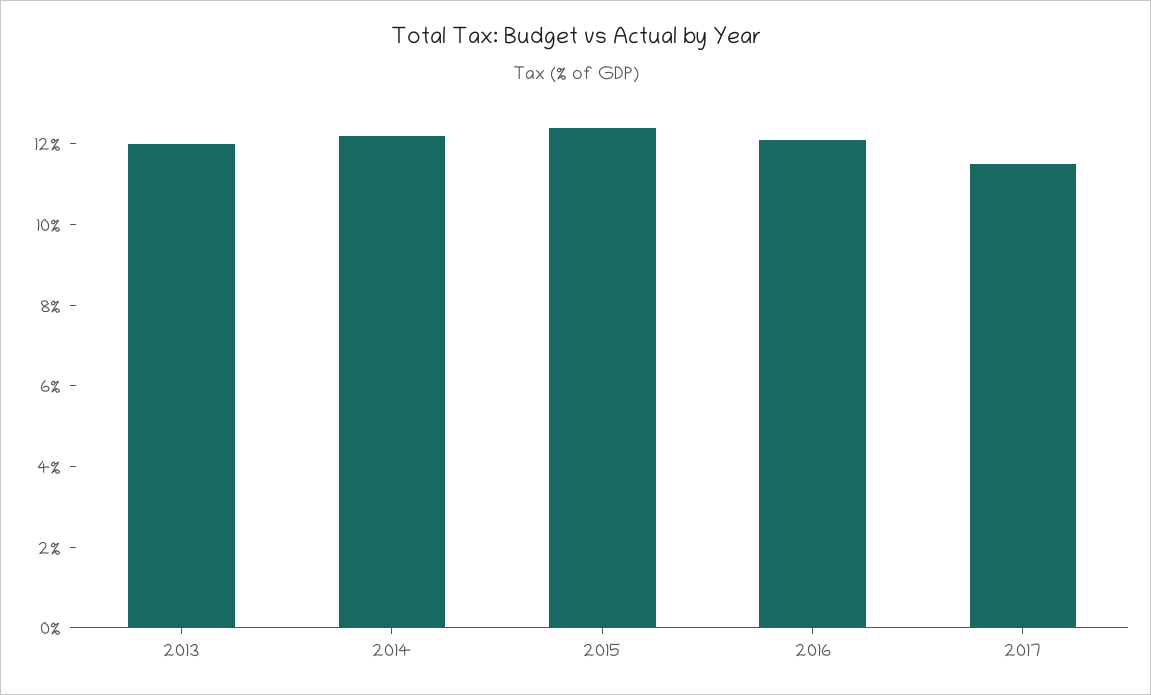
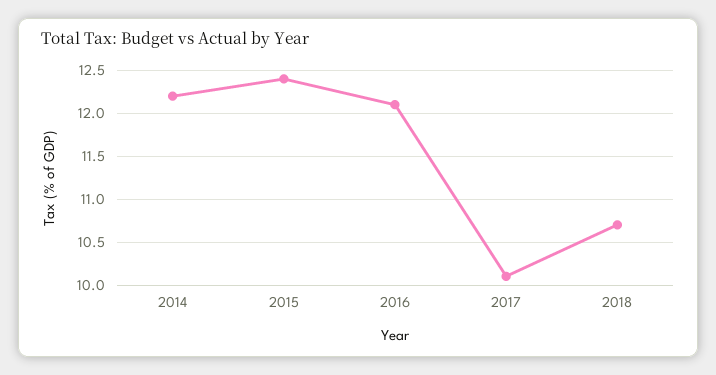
2013: 12 -> none
2017: 11.5 -> 10.1
2018: none -> 10.7

